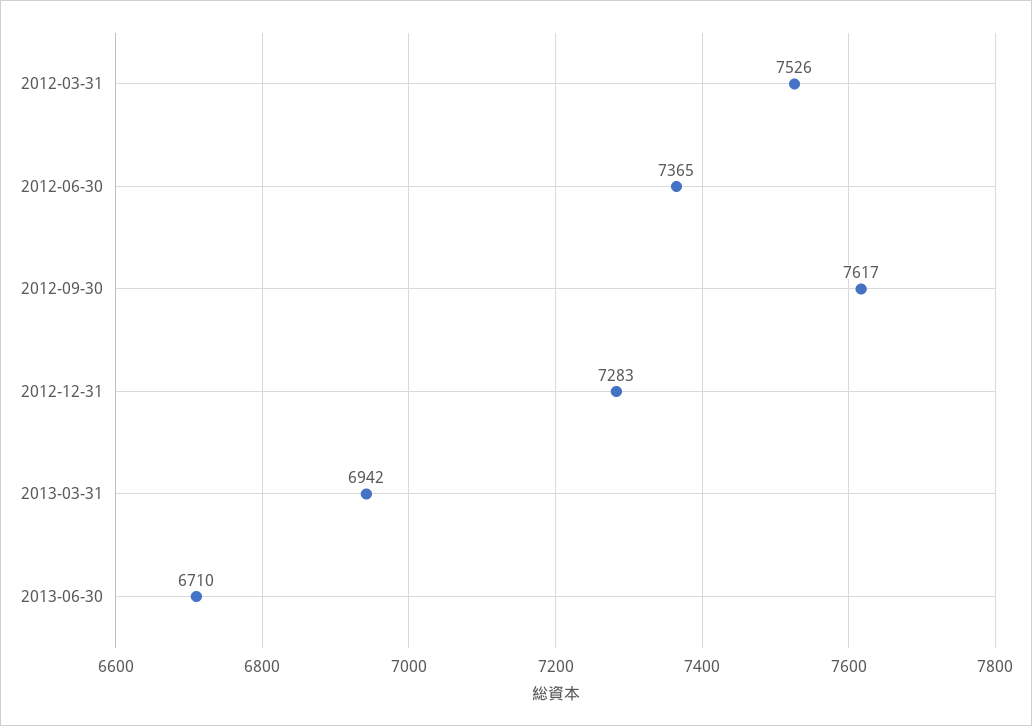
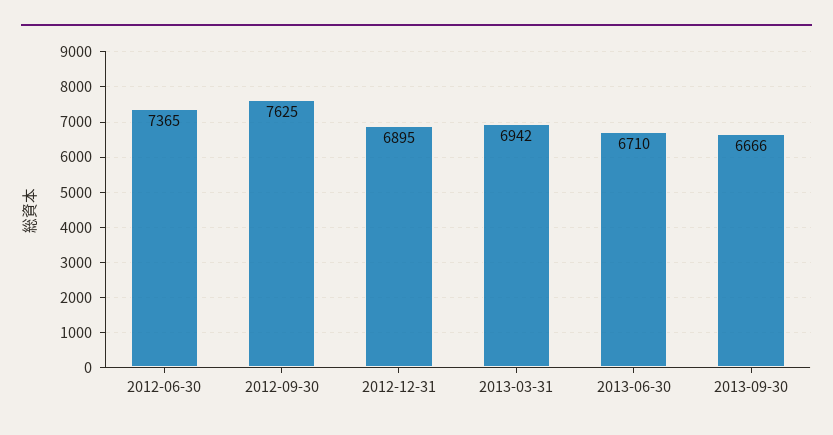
2012-03-31: 7526 -> none
2012-09-30: 7617 -> 7625
2012-12-31: 7283 -> 6895
2013-09-30: none -> 6666

